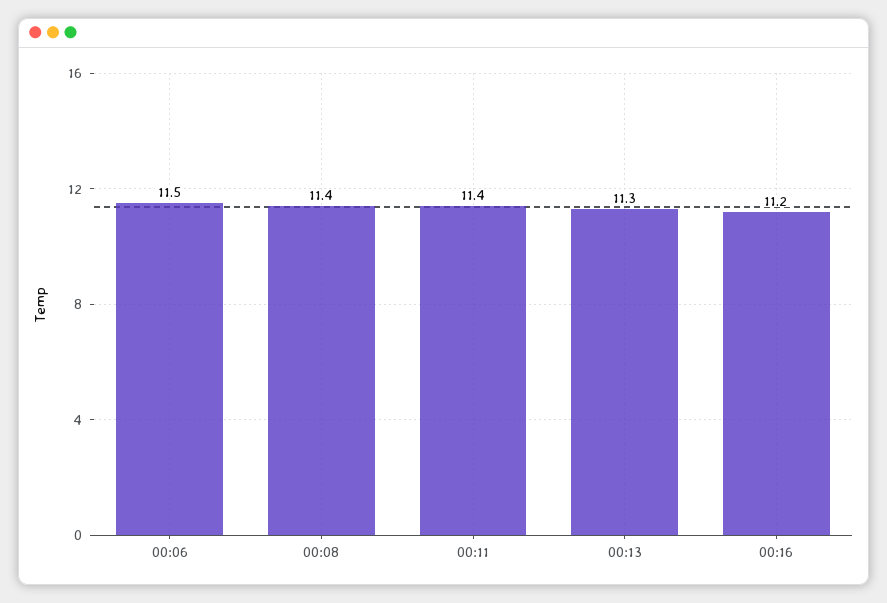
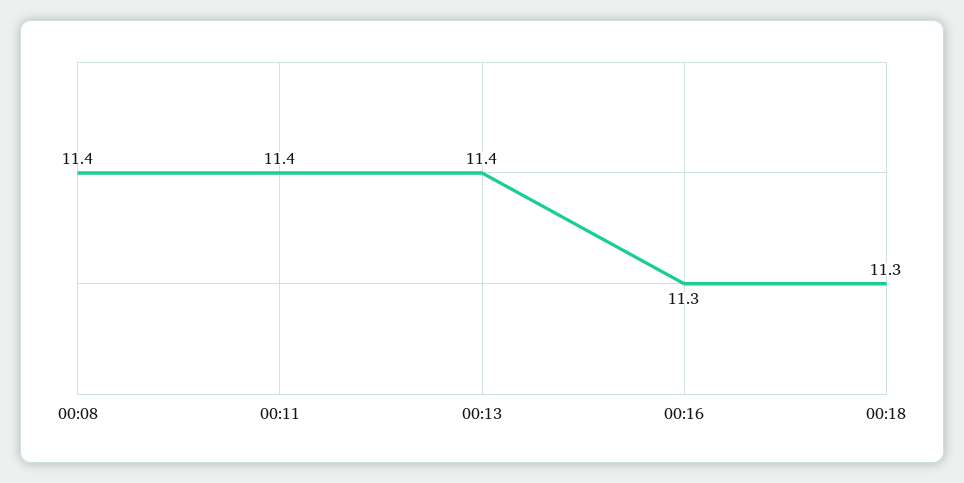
00:06: 11.5 -> none
00:13: 11.3 -> 11.4
00:16: 11.2 -> 11.3
00:18: none -> 11.3

